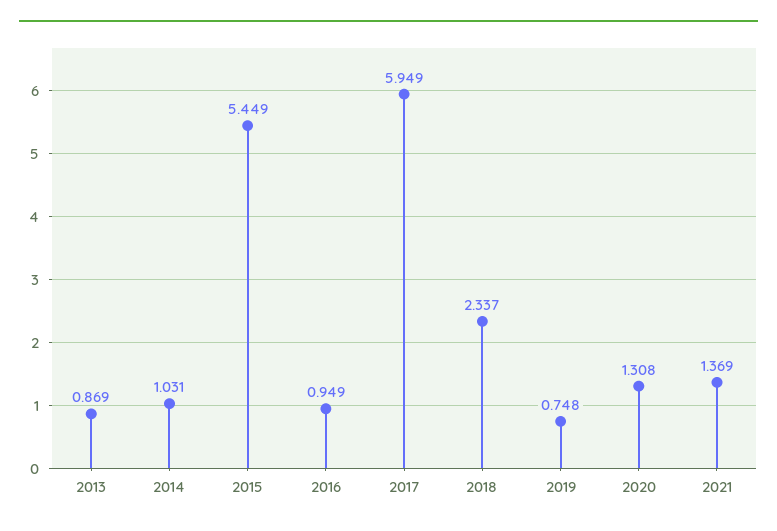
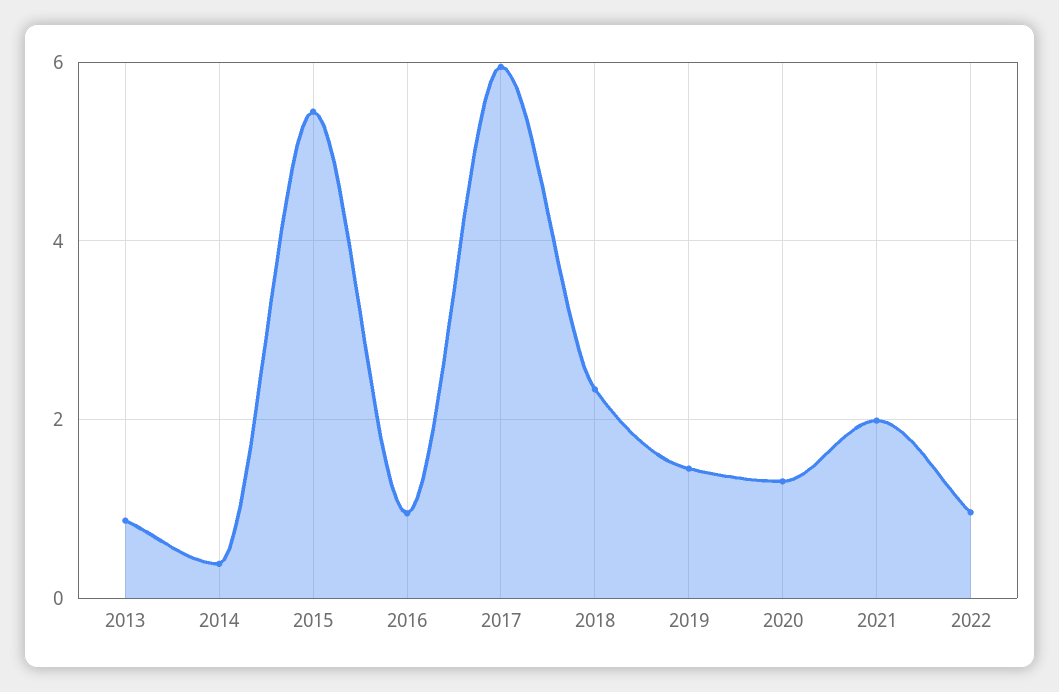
2014: 1.031 -> 0.4
2019: 0.748 -> 1.4
2021: 1.369 -> 2
2022: none -> 1

